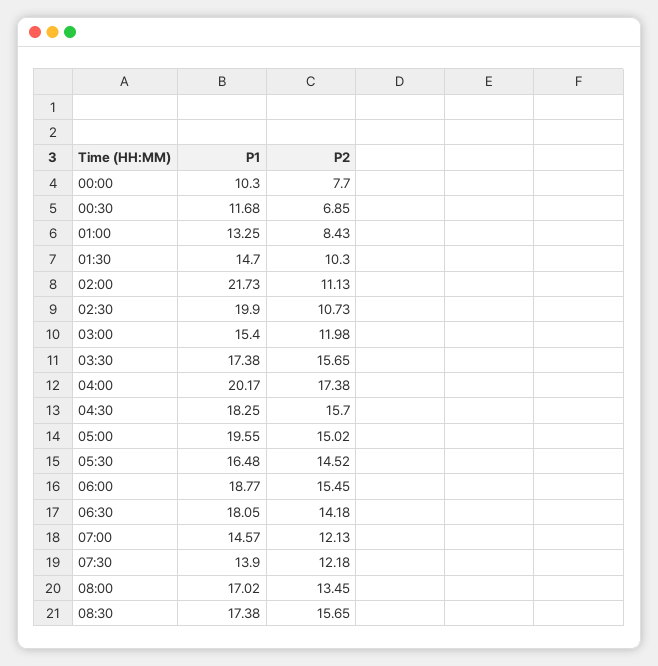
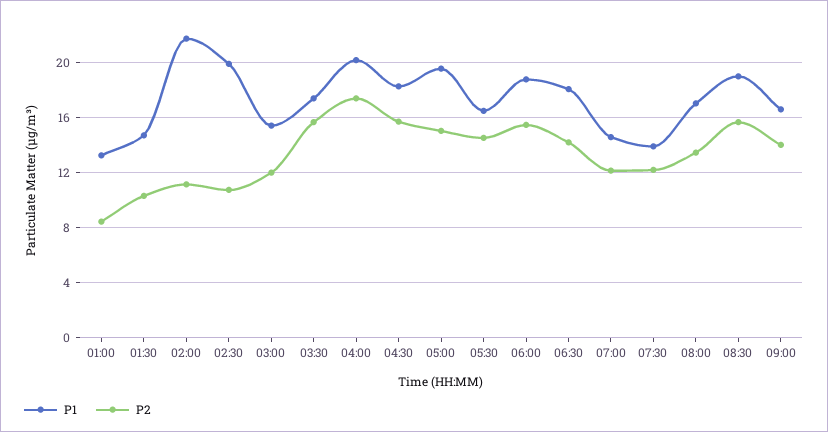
P1, 00:00: 10.3 -> none
P2, 00:00: 7.7 -> none
P1, 00:30: 11.68 -> none
P2, 00:30: 6.85 -> none
P1, 08:30: 17.38 -> 19
P1, 09:00: none -> 16.5
P2, 09:00: none -> 14

